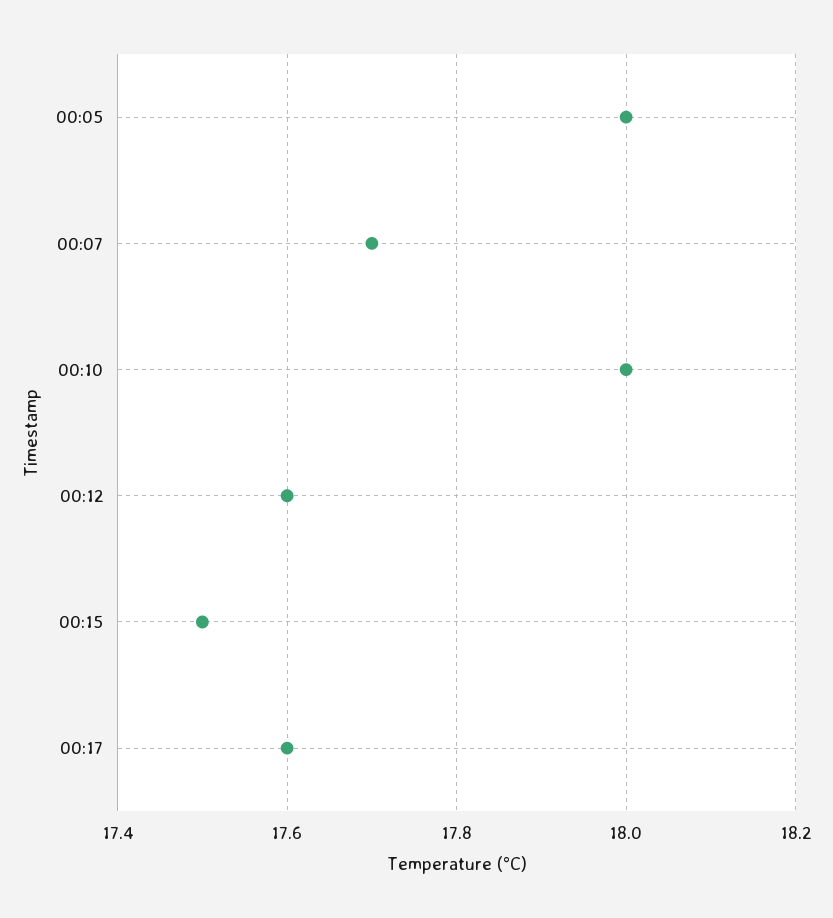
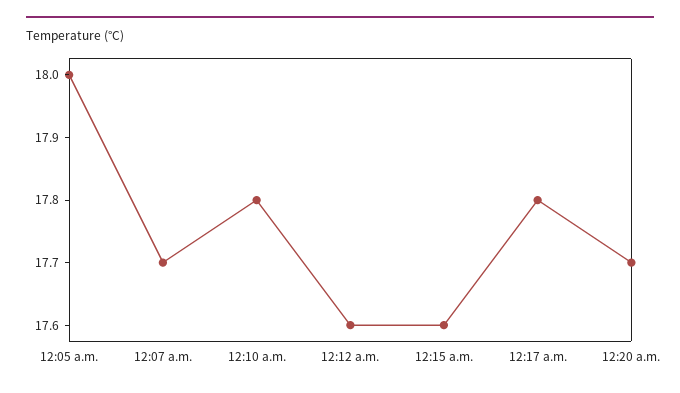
00:10: 18 -> 17.8
00:15: 17.5 -> 17.6
00:17: 17.6 -> 17.8
12:20 a.m.: none -> 17.7

